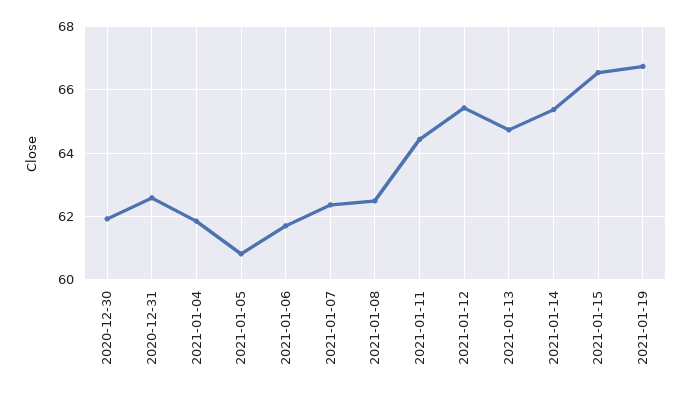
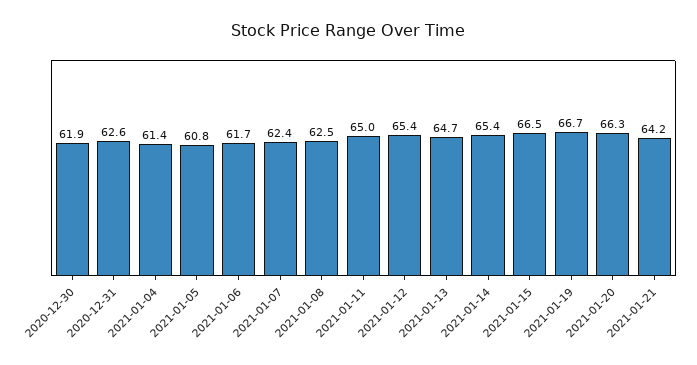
2021-01-04: 61.8 -> 61.4
2021-01-11: 64.4 -> 65
2021-01-20: none -> 66.3
2021-01-21: none -> 64.2

